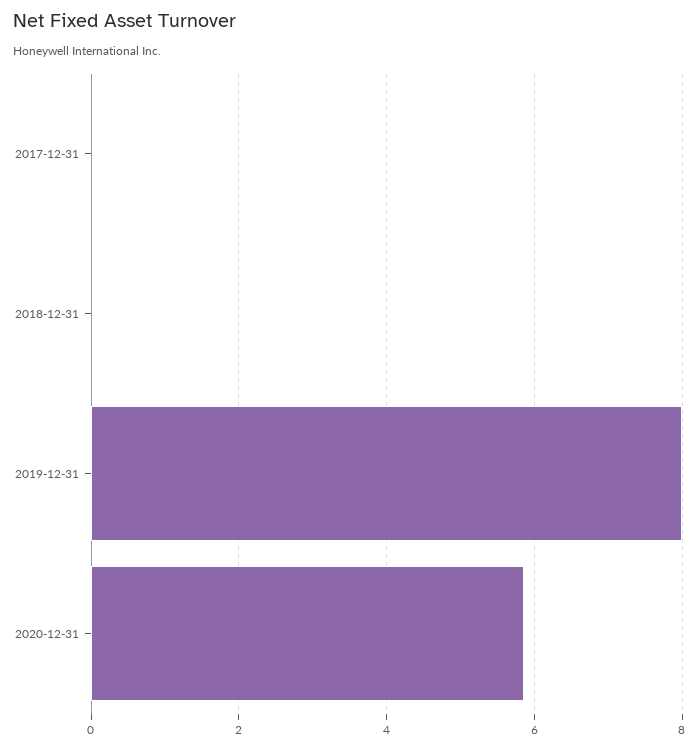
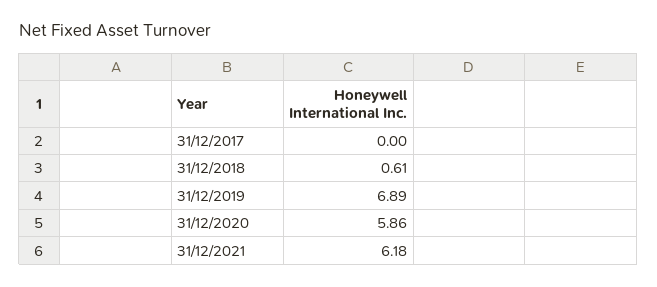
2018-12-31: 0 -> 0.61
2019-12-31: 8 -> 6.89
31/12/2021: none -> 6.18

